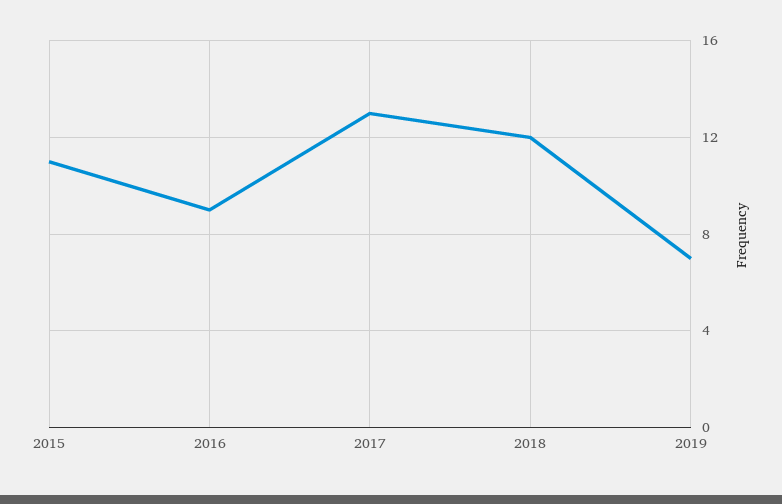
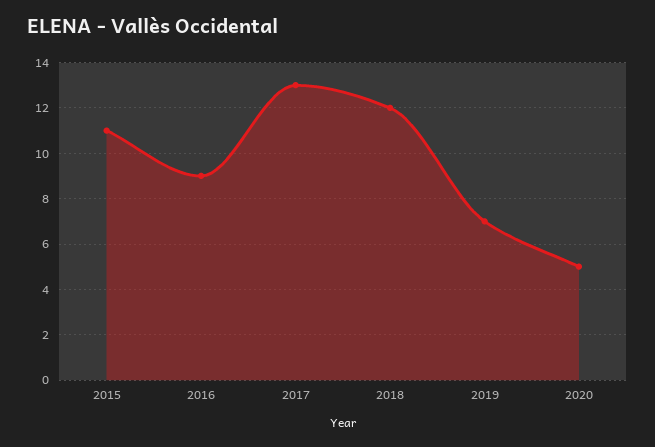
2020: none -> 5

